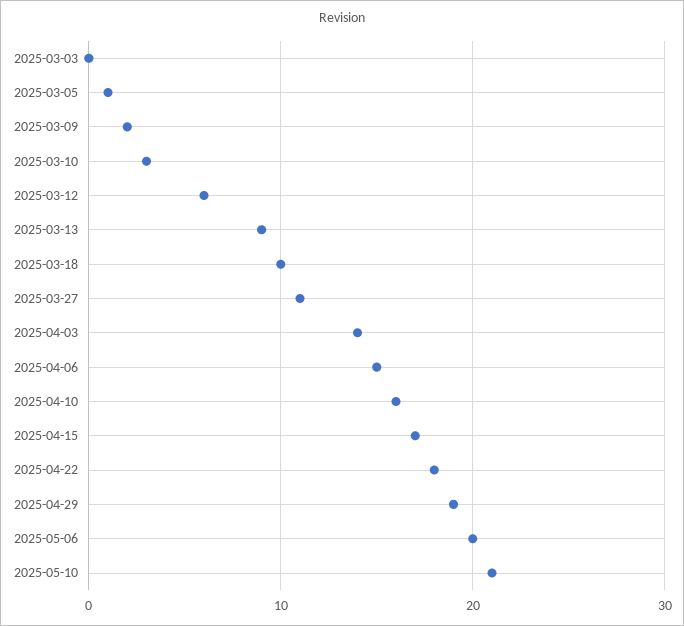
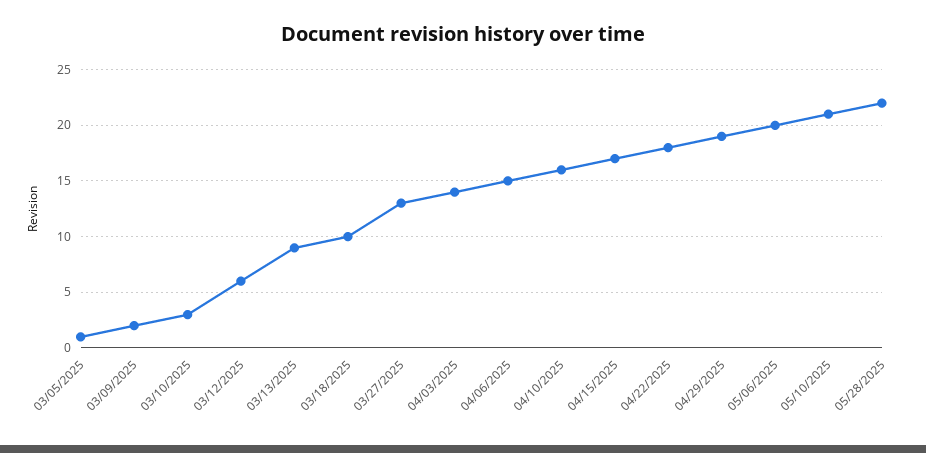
2025-03-03: 0 -> none
2025-03-27: 11 -> 13
05/28/2025: none -> 22

